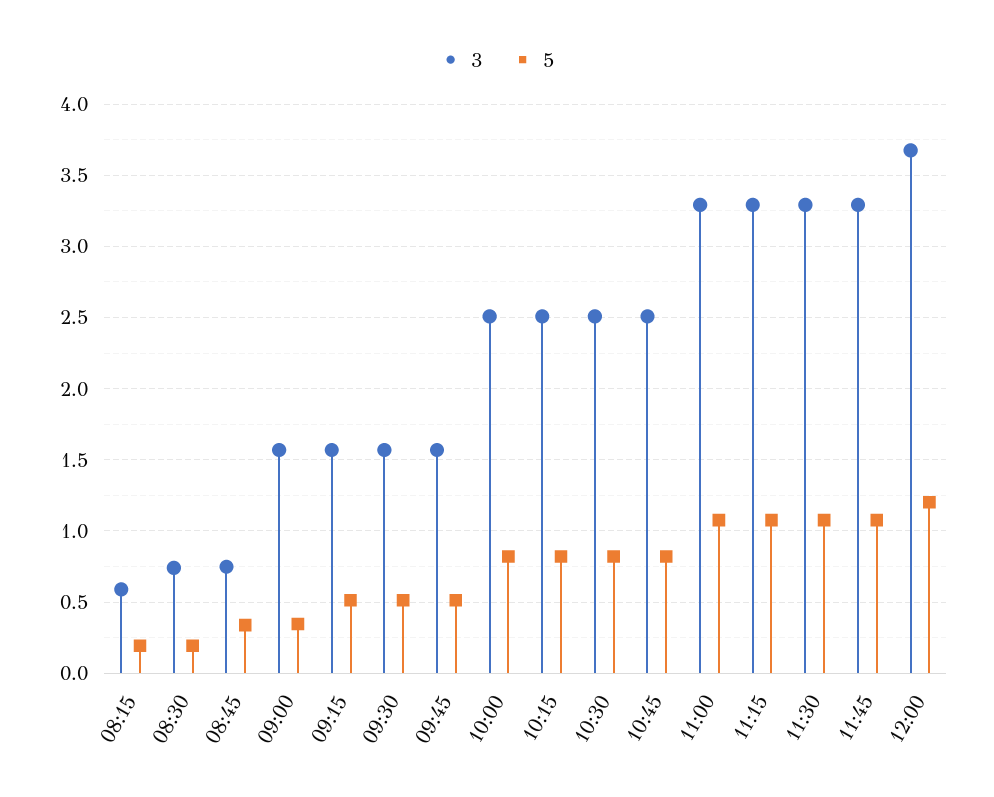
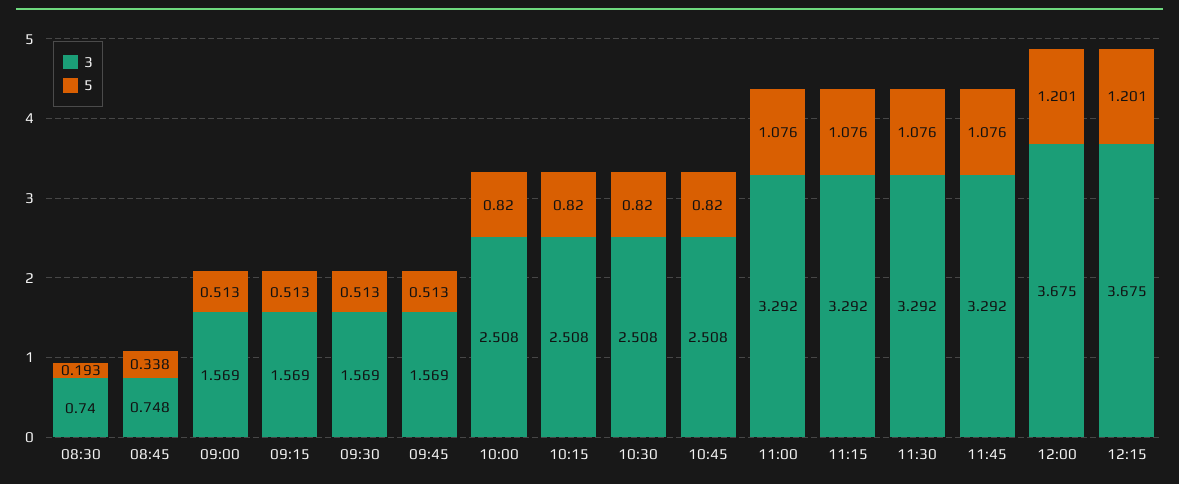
3, 08:15: 0.6 -> none
5, 08:15: 0.2 -> none
5, 09:00: 0.35 -> 0.513
3, 12:15: none -> 3.675
5, 12:15: none -> 1.201

